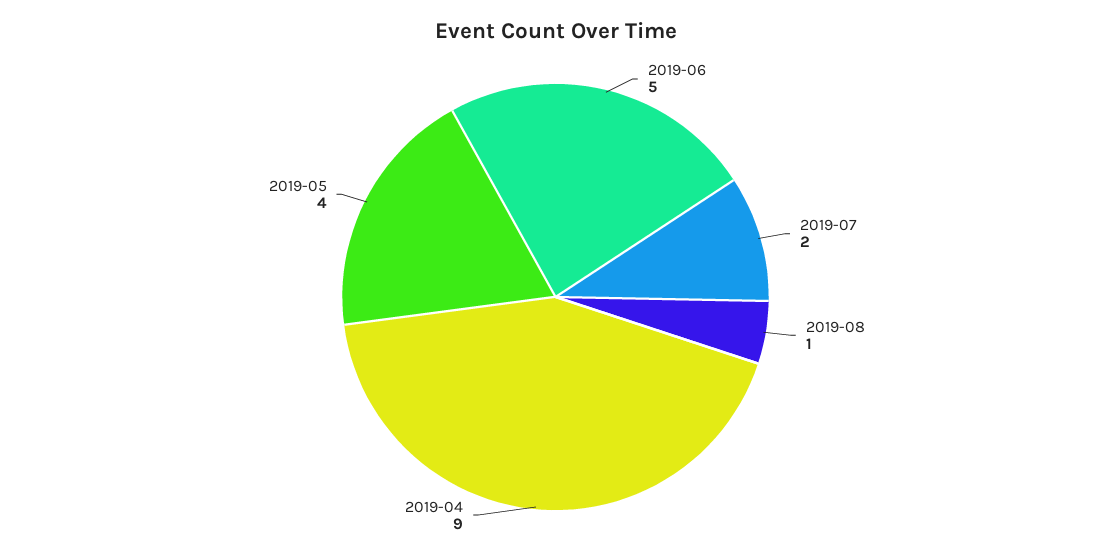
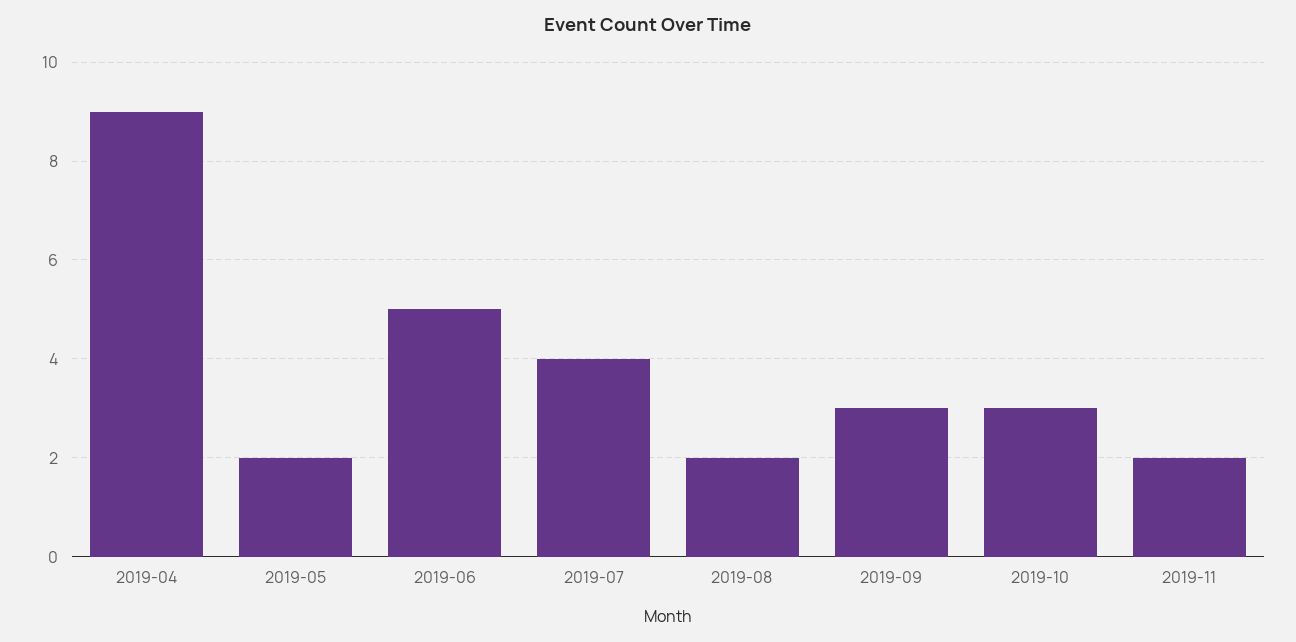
2019-07: 2 -> 4
2019-08: 1 -> 2
2019-05: 4 -> 2
2019-09: none -> 3
2019-10: none -> 3
2019-11: none -> 2

